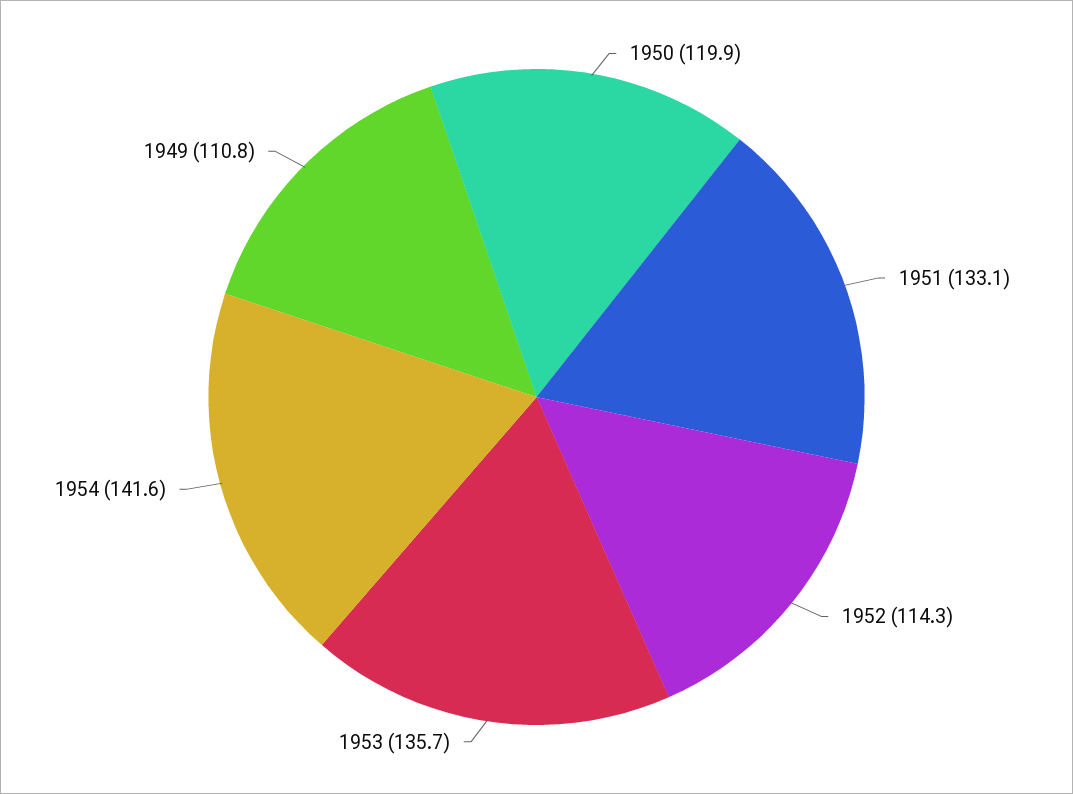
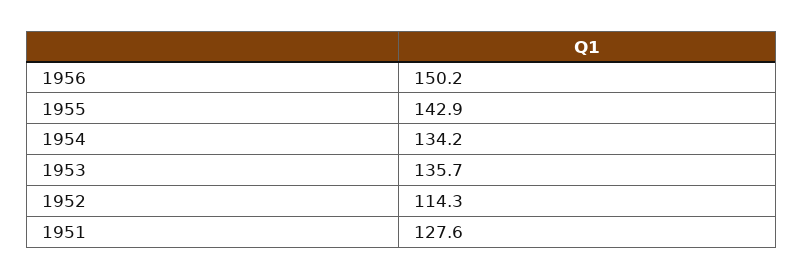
1950: 119.9 -> none
1951: 133.1 -> 127.6
1954: 141.6 -> 134.2
1949: 110.8 -> none
1956: none -> 150.2
1955: none -> 142.9

